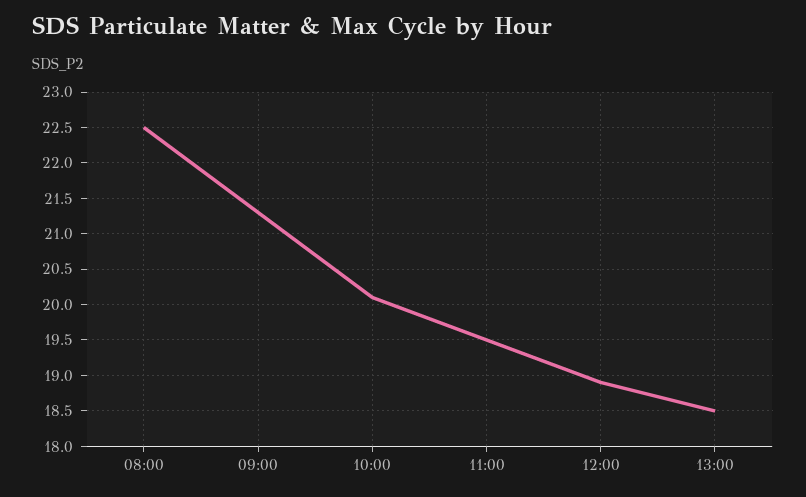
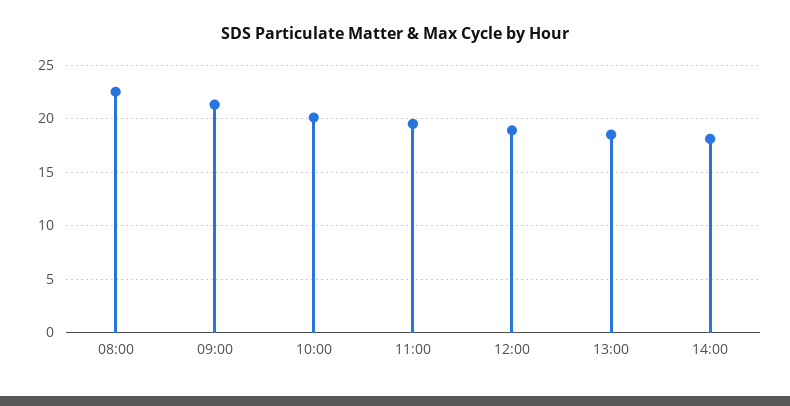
14:00: none -> 18

